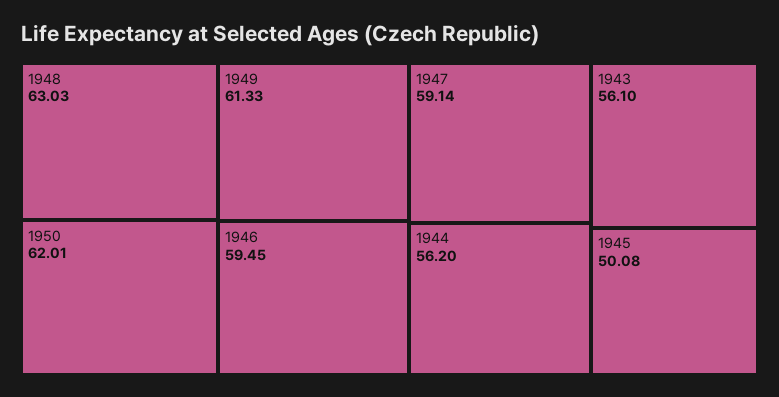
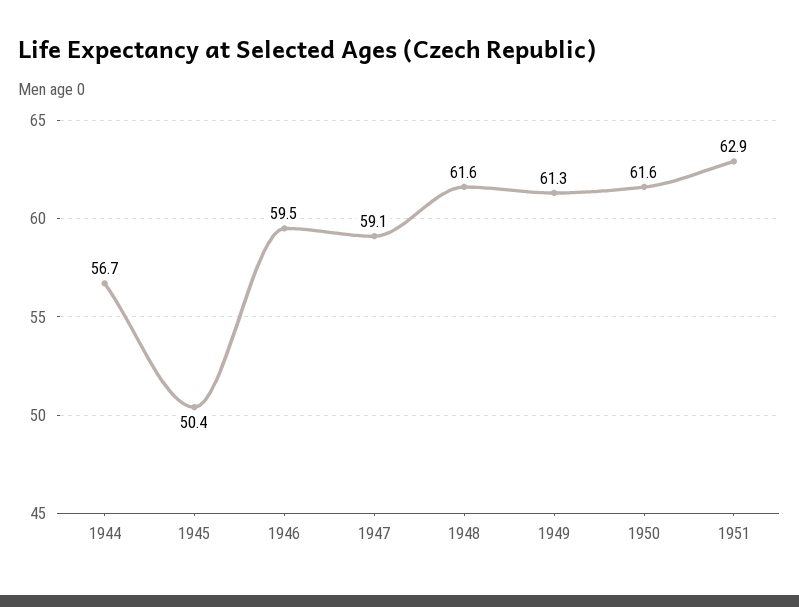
1948: 63.03 -> 61.6
1950: 62.01 -> 61.6
1944: 56.2 -> 56.7
1943: 56.1 -> none
1945: 50.08 -> 50.4
1951: none -> 62.9

